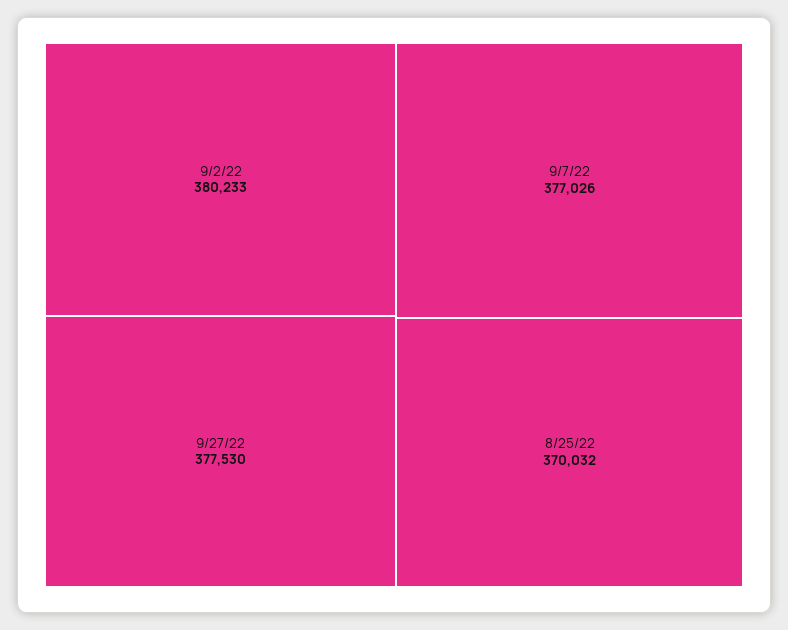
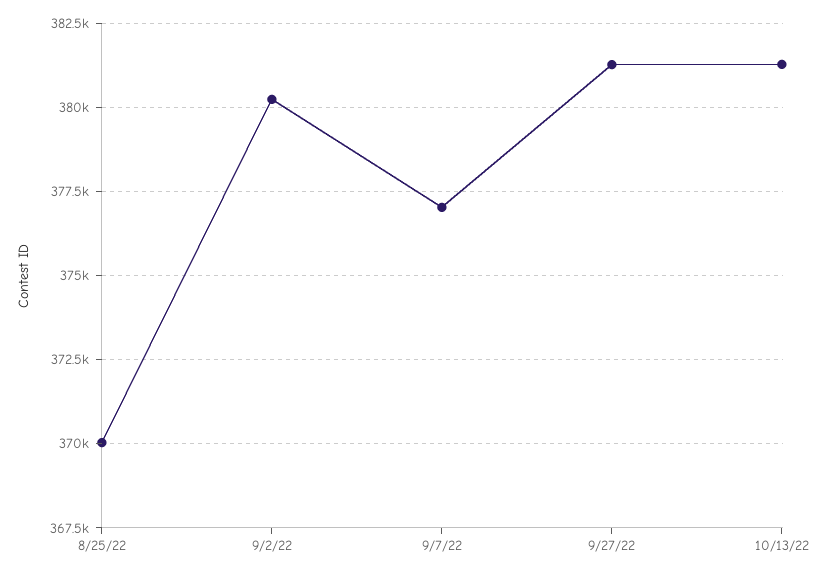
9/27/22: 377530 -> 381250
10/13/22: none -> 381250

